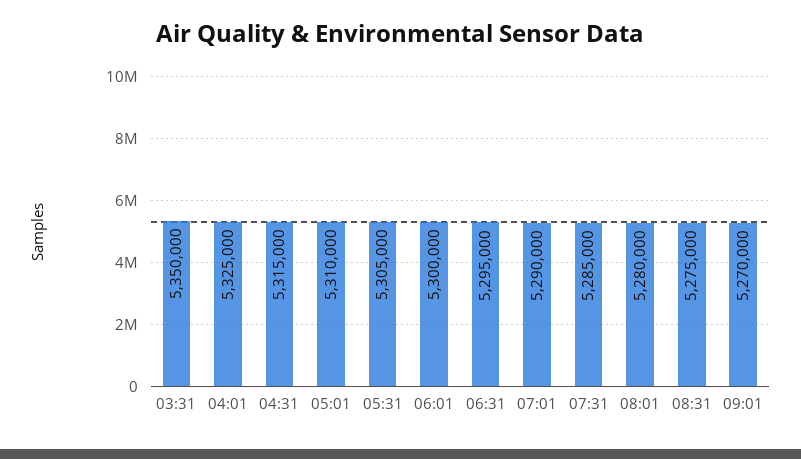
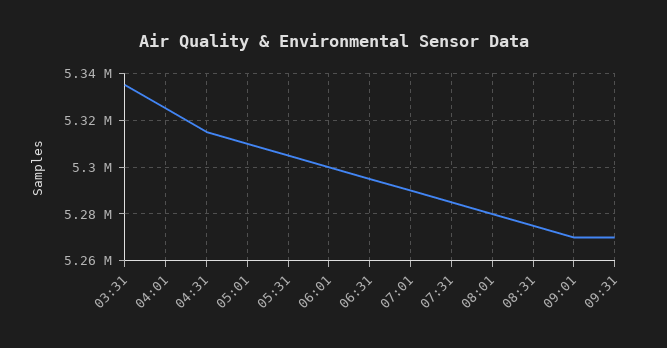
03:31: 5350000 -> 5335000
09:31: none -> 5270000

